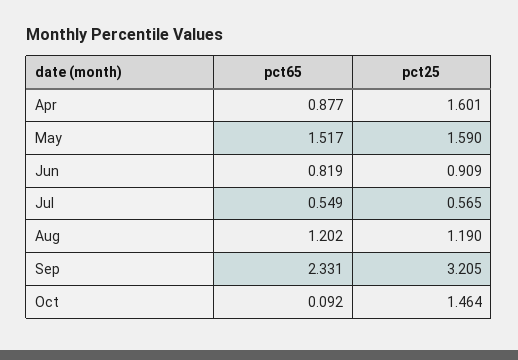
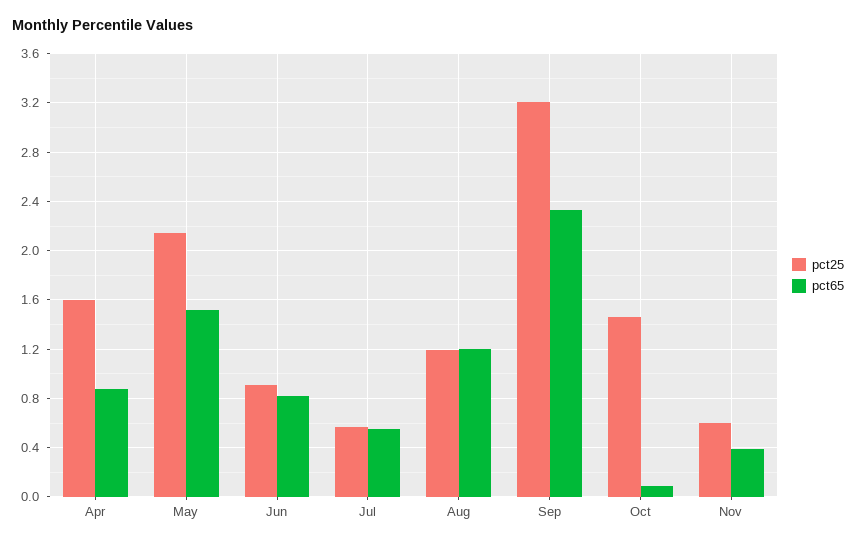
pct25, May: 1.59 -> 2.15
pct25, Nov: none -> 0.6
pct65, Nov: none -> 0.4

